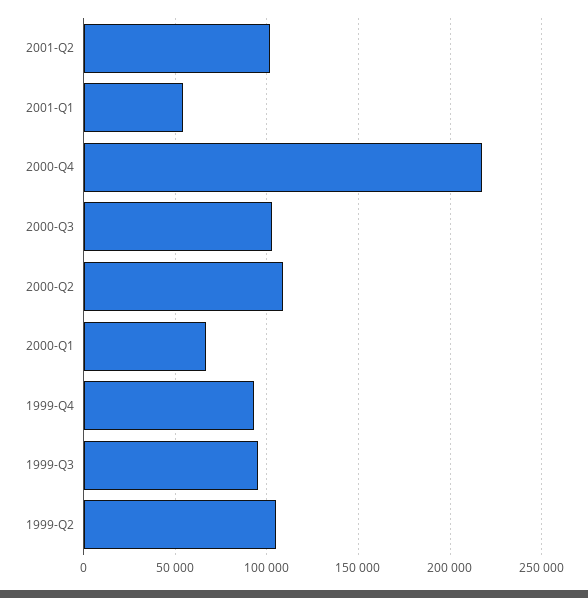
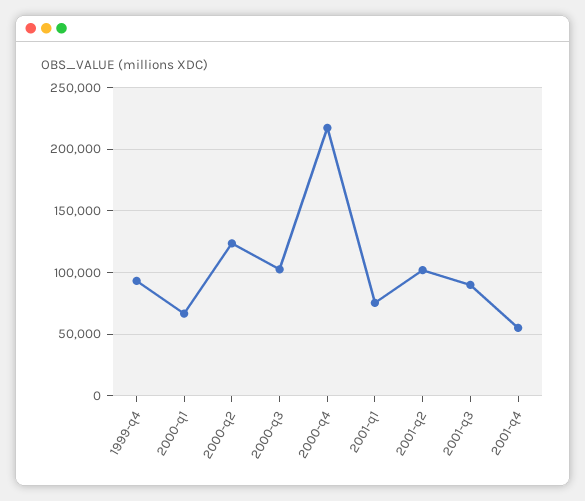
2001-Q1: 55000 -> 75000
2000-Q2: 110000 -> 125000
1999-Q3: 95000 -> none
1999-Q2: 105000 -> none
2001-q3: none -> 90000
2001-q4: none -> 55000

